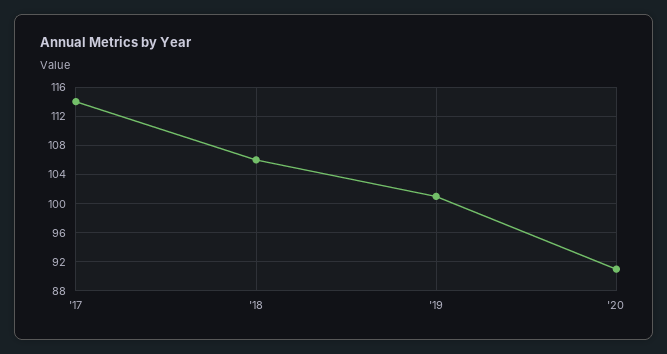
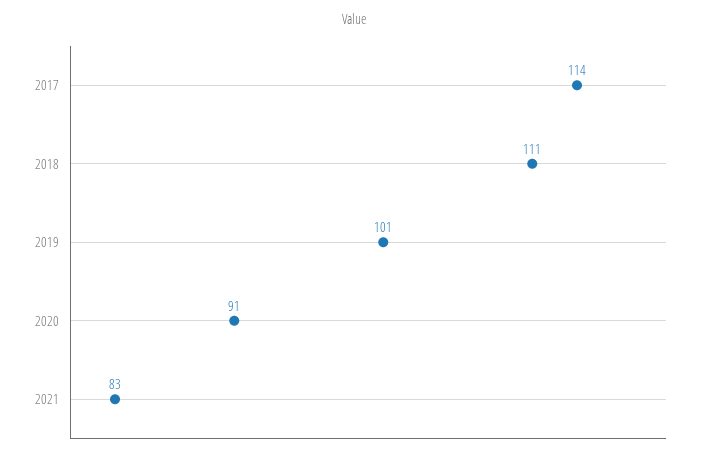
'18: 106 -> 111
2021: none -> 83

